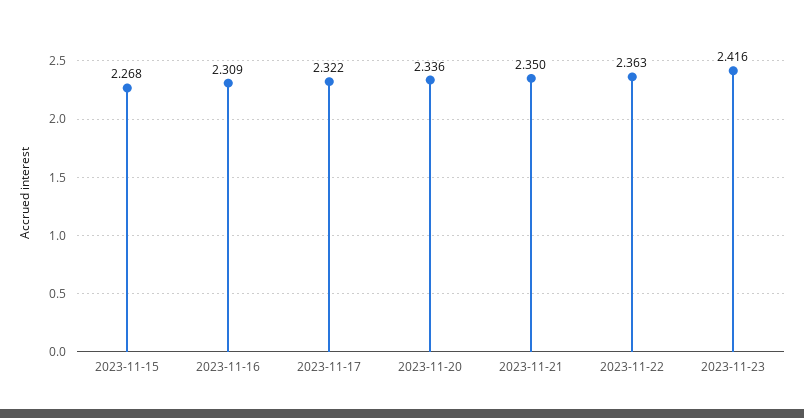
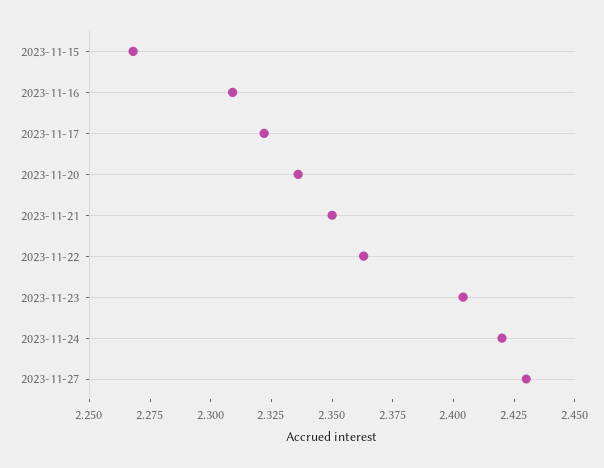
2023-11-23: 2.416 -> 2.405
2023-11-24: none -> 2.42
2023-11-27: none -> 2.43

